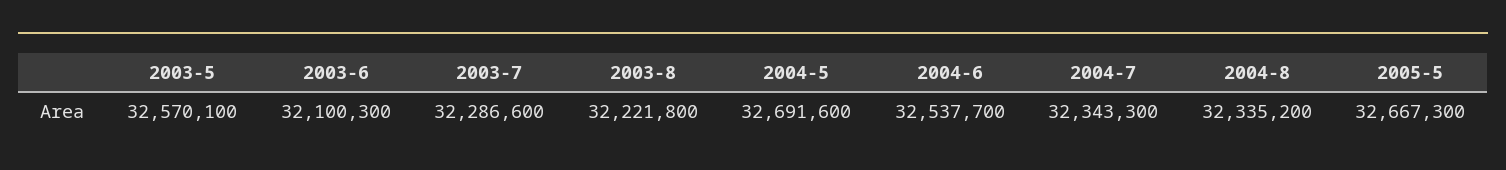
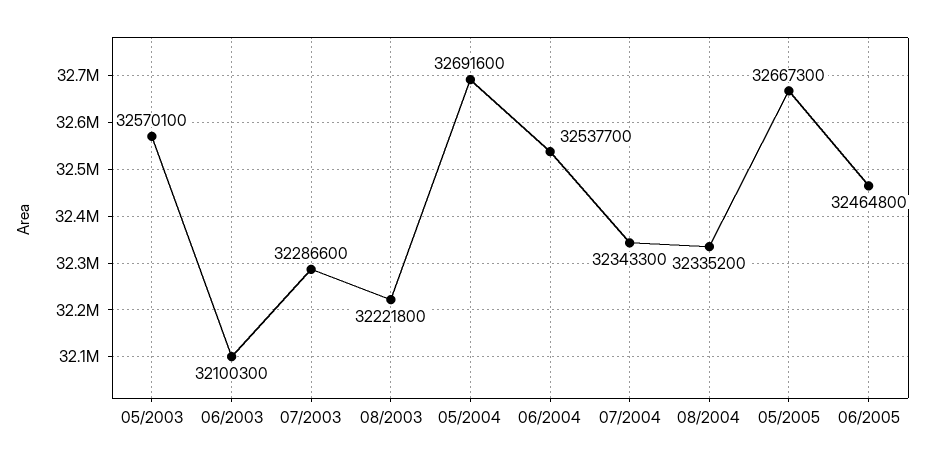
06/2005: none -> 32464800

